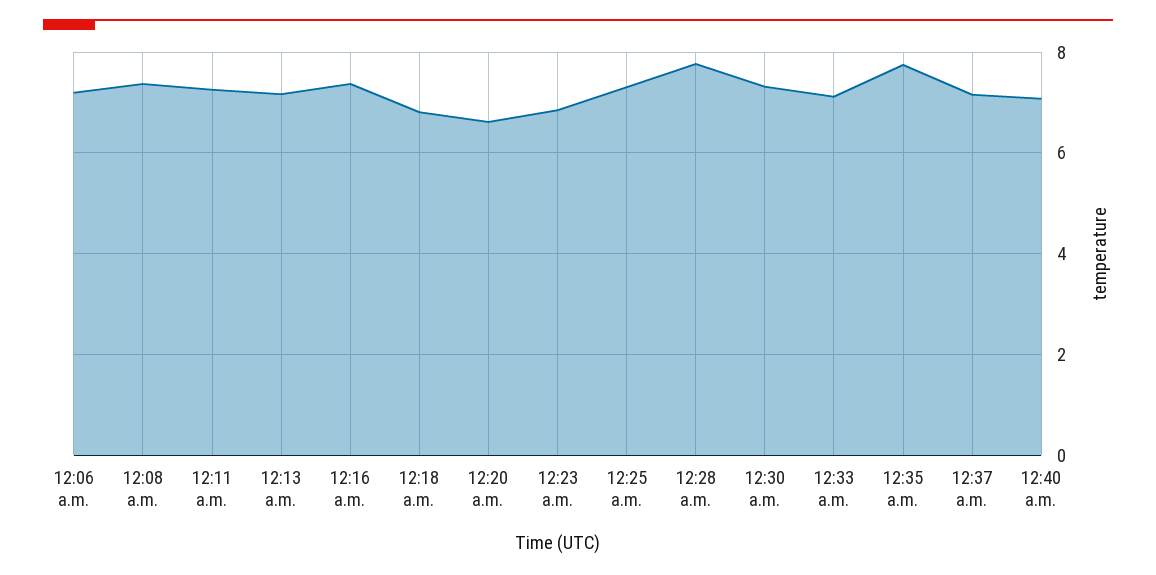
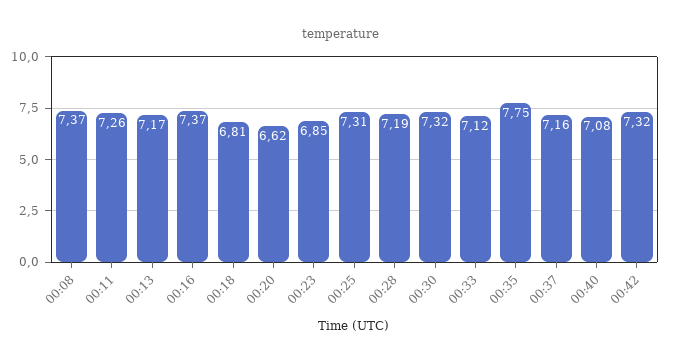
12:06 a.m.: 7.2 -> none
12:28 a.m.: 7.8 -> 7.19
00:42: none -> 7.32

